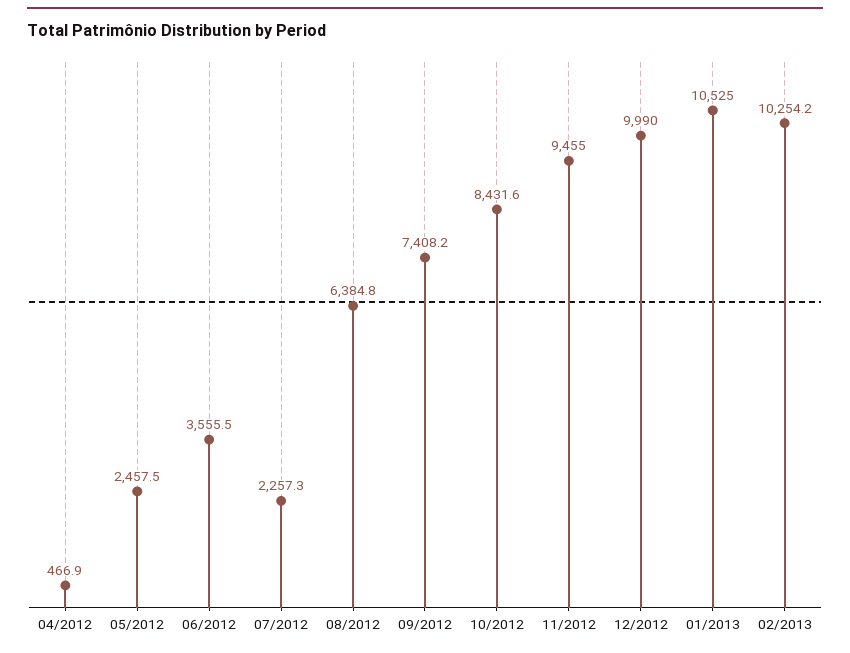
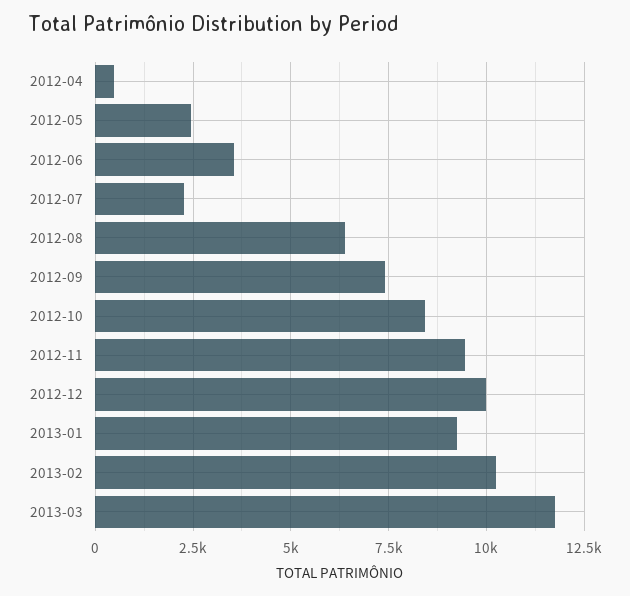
01/2013: 10525 -> 9250
2013-03: none -> 11750

